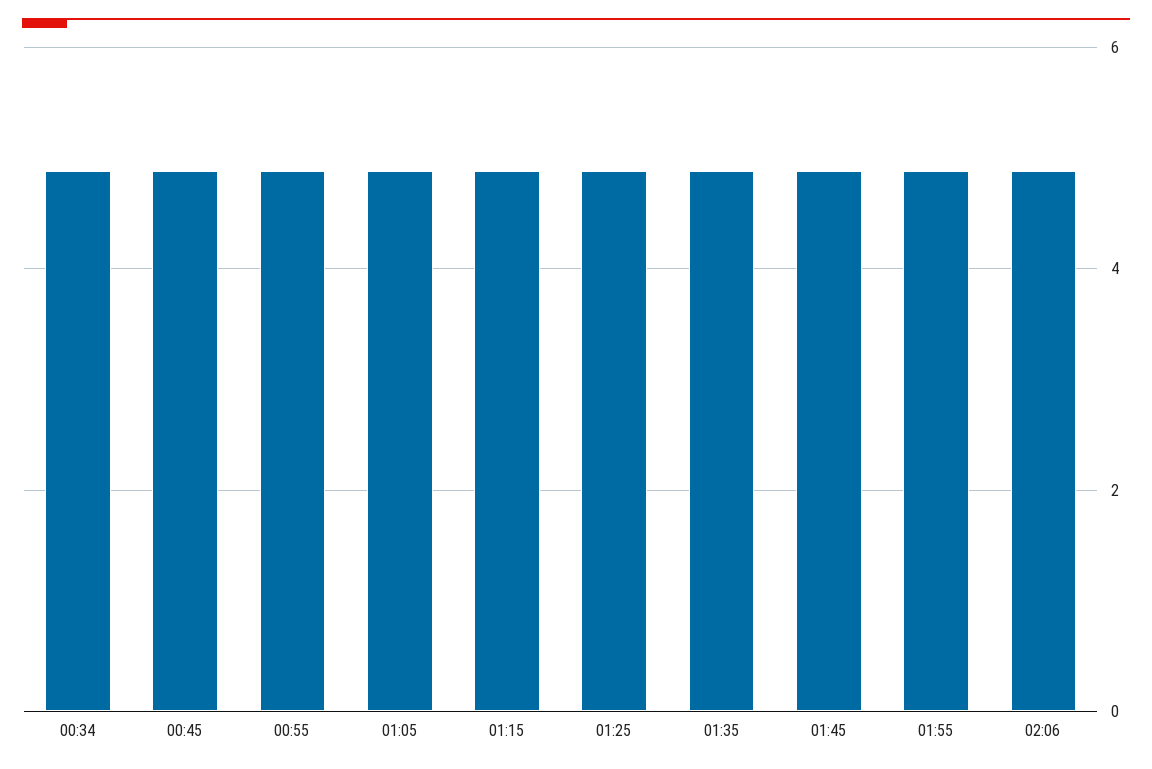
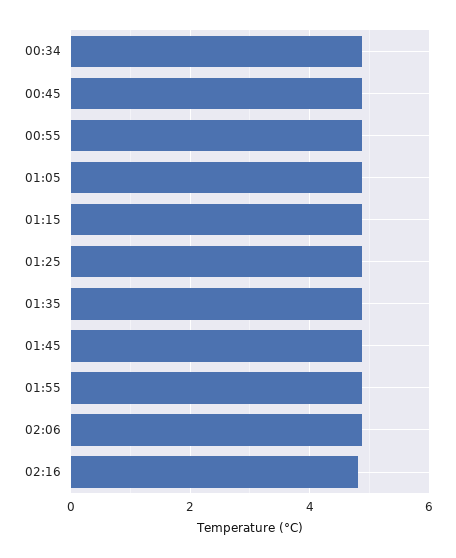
02:16: none -> 4.8

